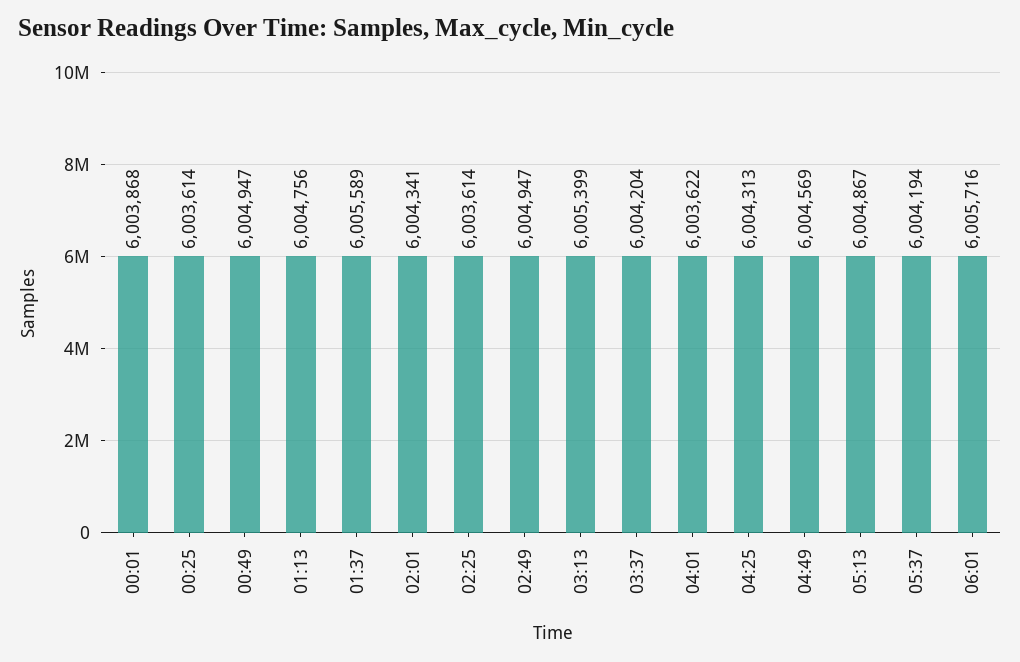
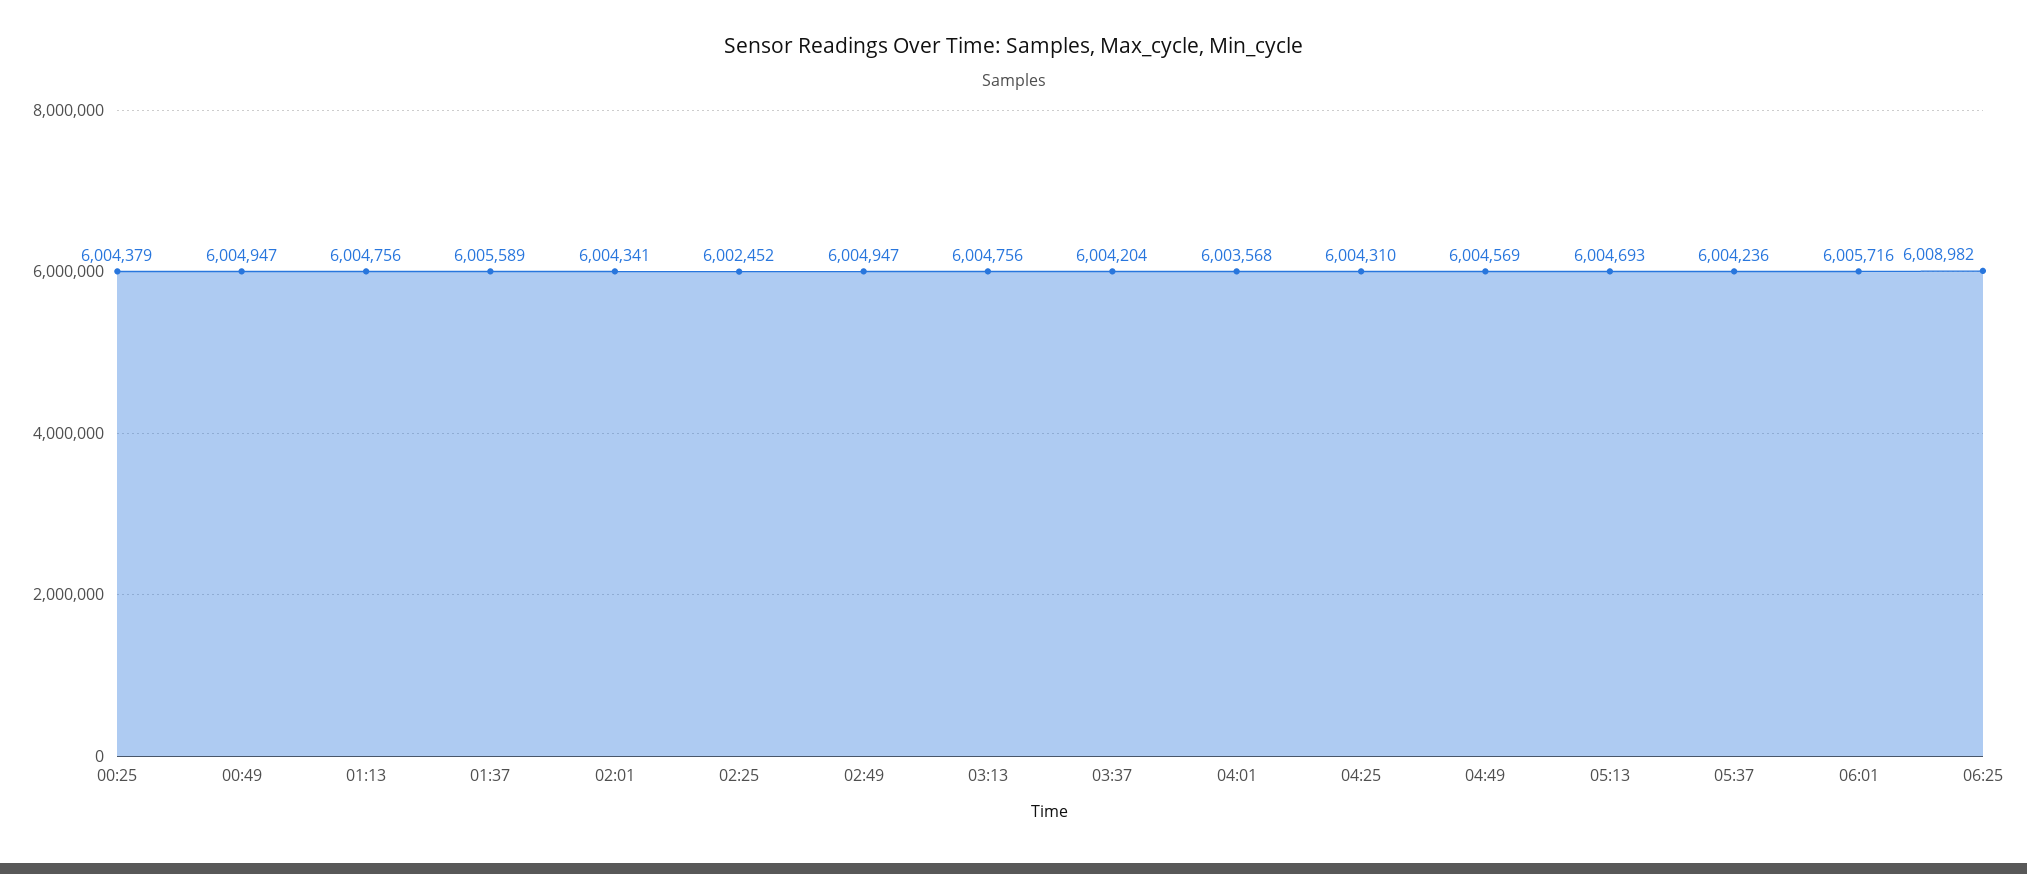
00:01: 6003868 -> none
00:25: 6003614 -> 6004379
02:25: 6003614 -> 6002452
03:13: 6005399 -> 6004756
04:01: 6003622 -> 6003568
04:25: 6004313 -> 6004310
05:13: 6004867 -> 6004693
05:37: 6004194 -> 6004236
06:25: none -> 6008982

